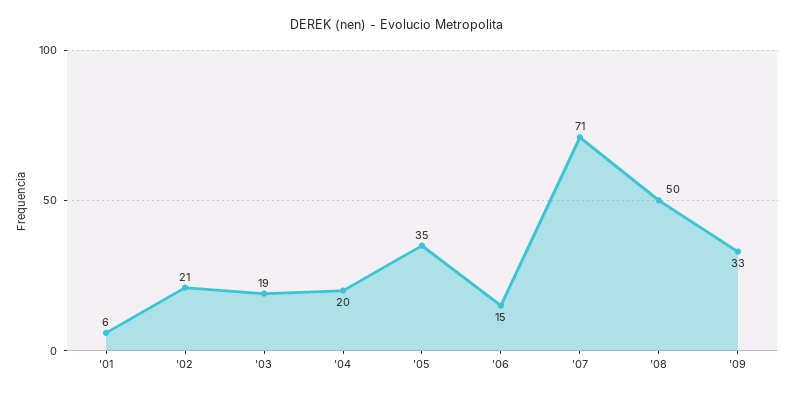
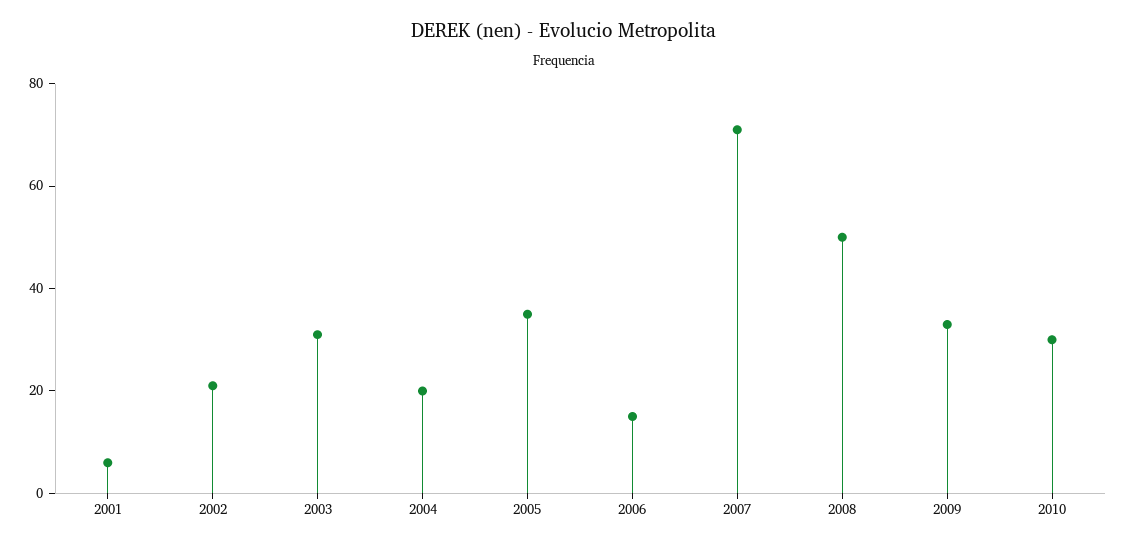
'03: 19 -> 30
2010: none -> 30

